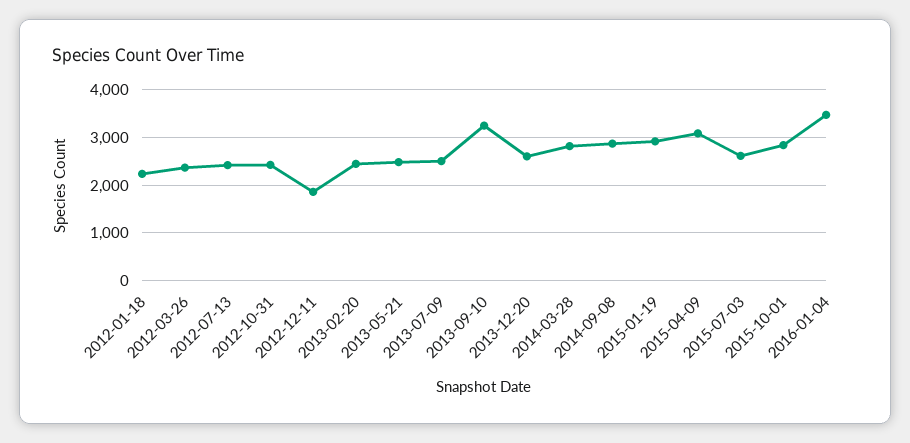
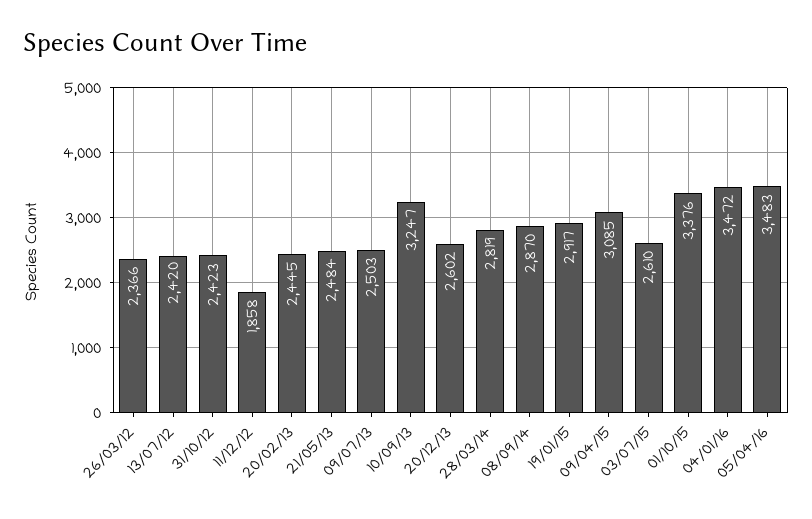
2012-01-18: 2200 -> none
2015-10-01: 2800 -> 3376
05/04/16: none -> 3483

